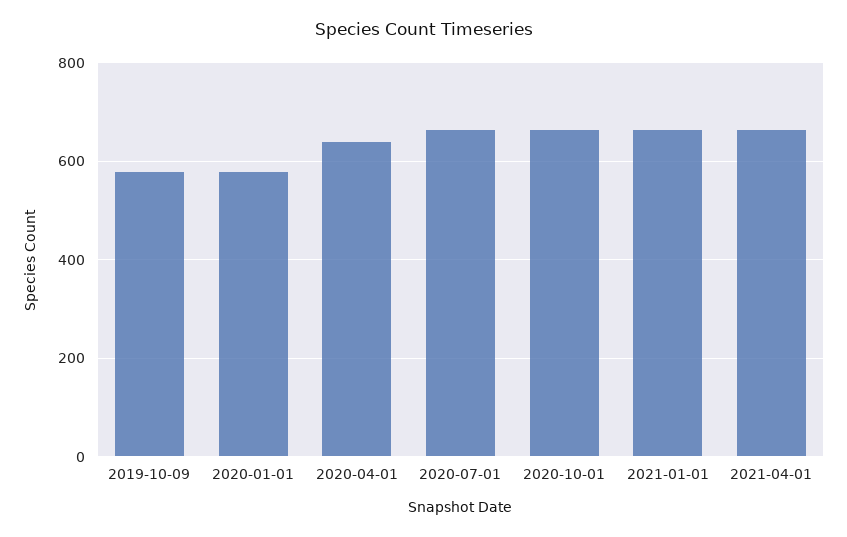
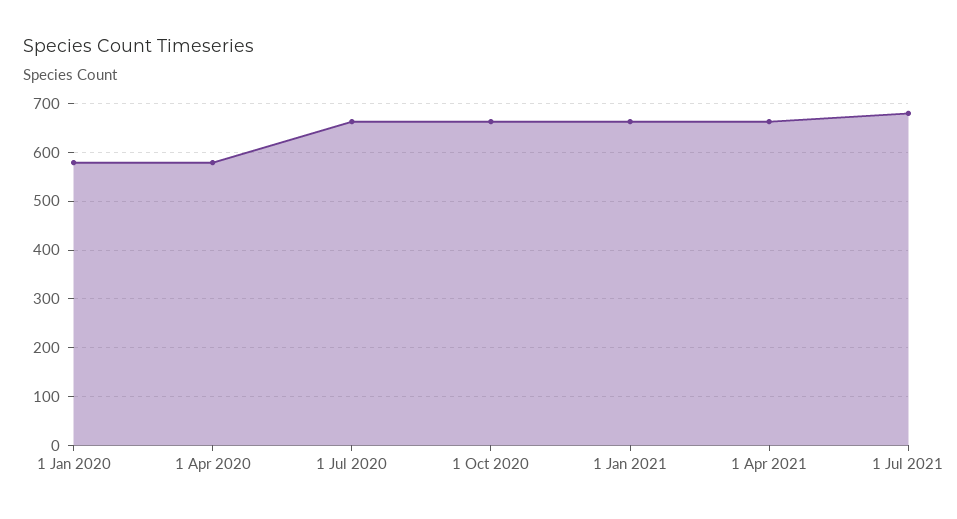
2019-10-09: 580 -> none
2020-04-01: 640 -> 580
1 Jul 2021: none -> 680

